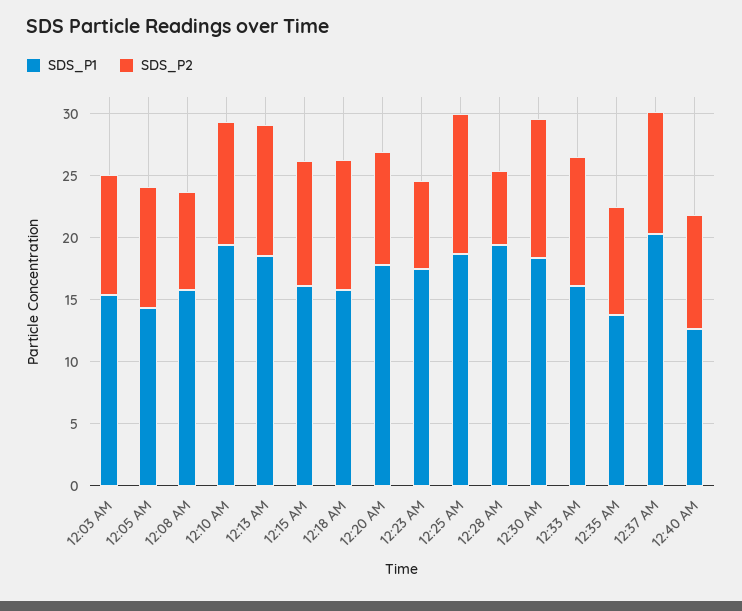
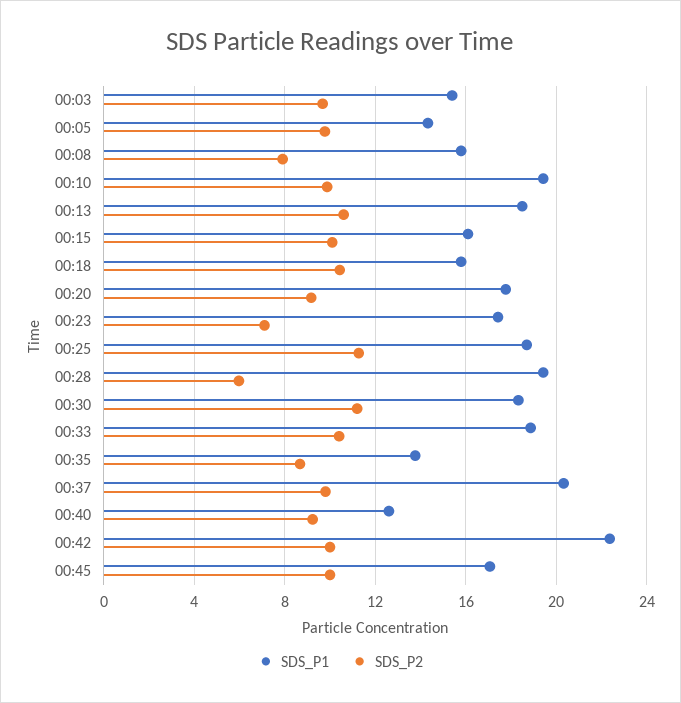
SDS_P1, 12:33 AM: 16 -> 19
SDS_P1, 00:42: none -> 22.5
SDS_P2, 00:42: none -> 10
SDS_P1, 00:45: none -> 17
SDS_P2, 00:45: none -> 10

